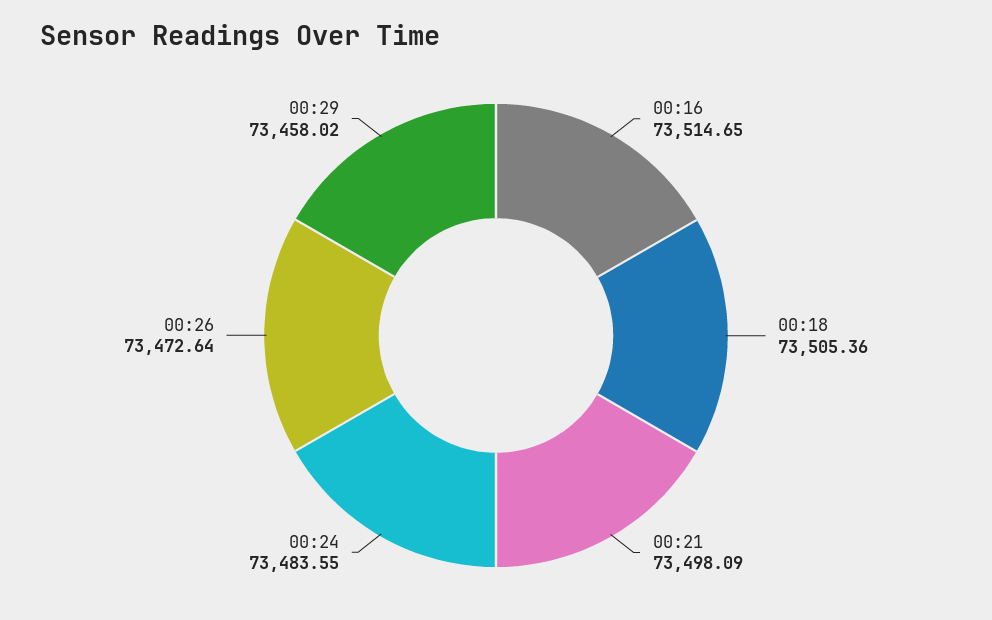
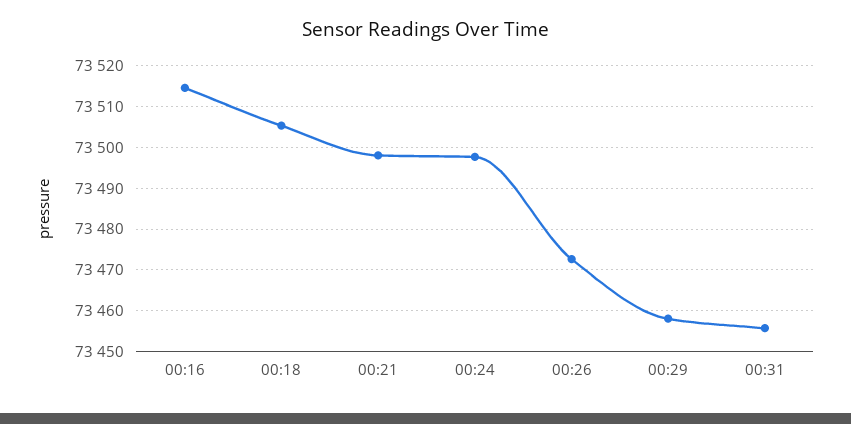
00:24: 73483.55 -> 73498
00:31: none -> 73456

